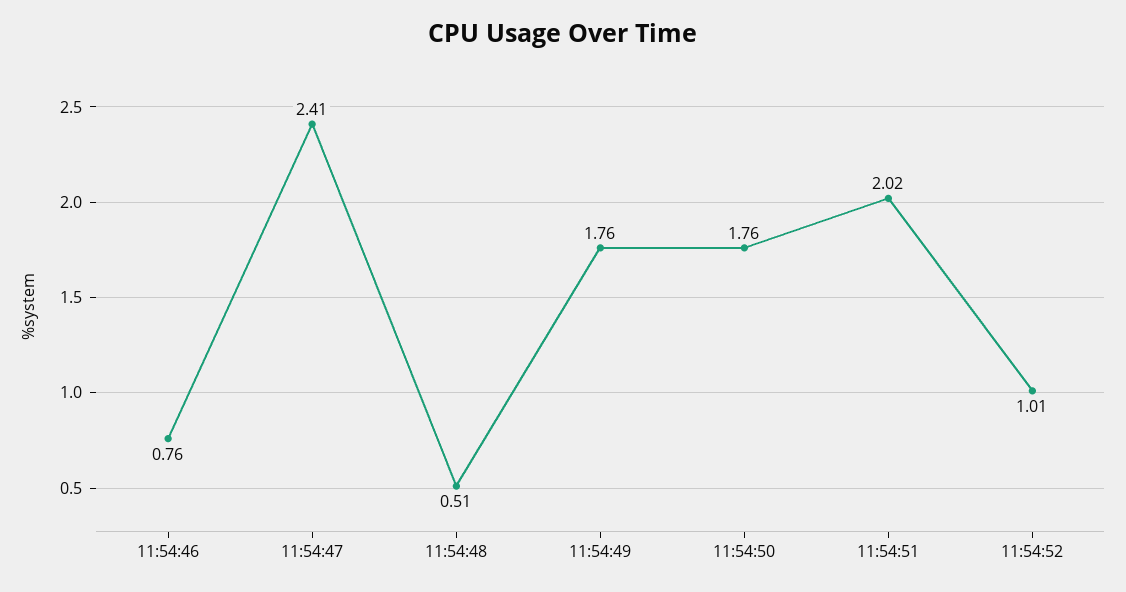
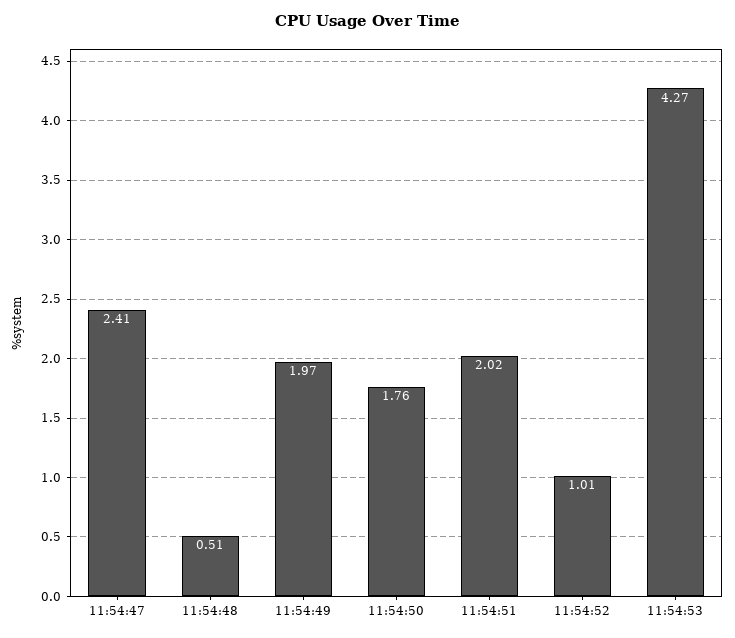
11:54:46: 0.76 -> none
11:54:49: 1.76 -> 1.97
11:54:53: none -> 4.27

